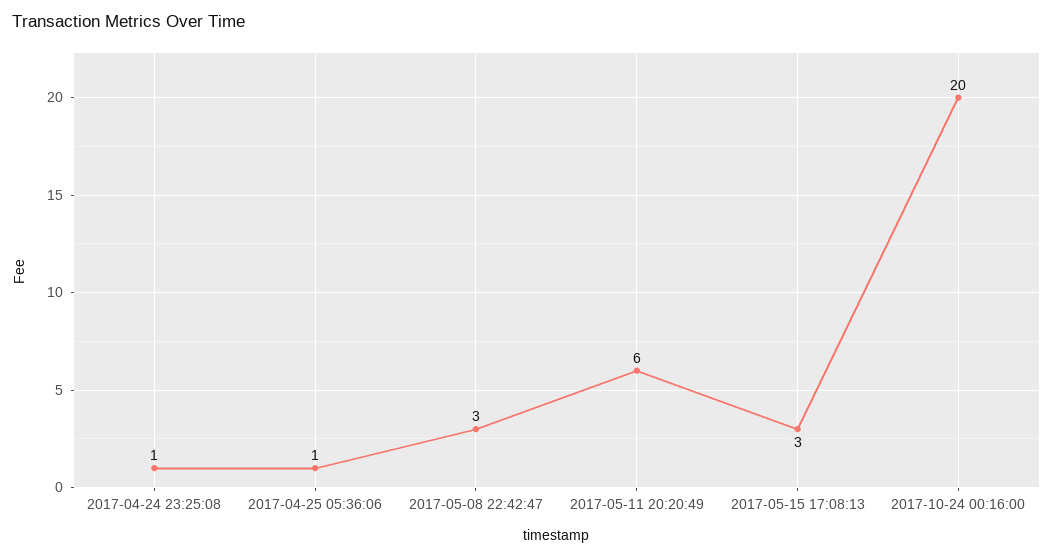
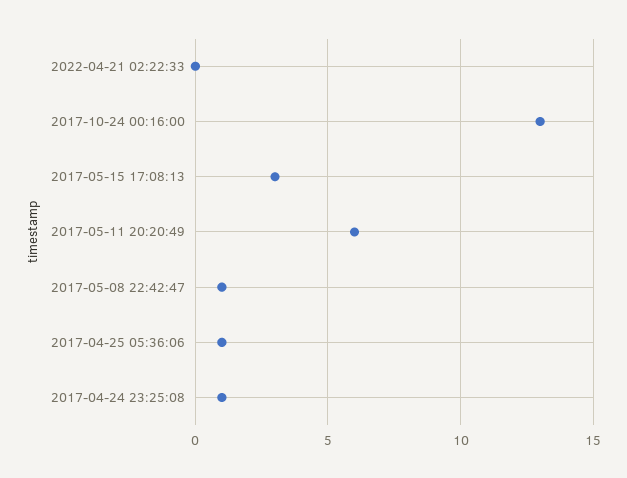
2017-05-08 22:42:47: 3 -> 1
2017-10-24 00:16:00: 20 -> 13
2022-04-21 02:22:33: none -> 0

